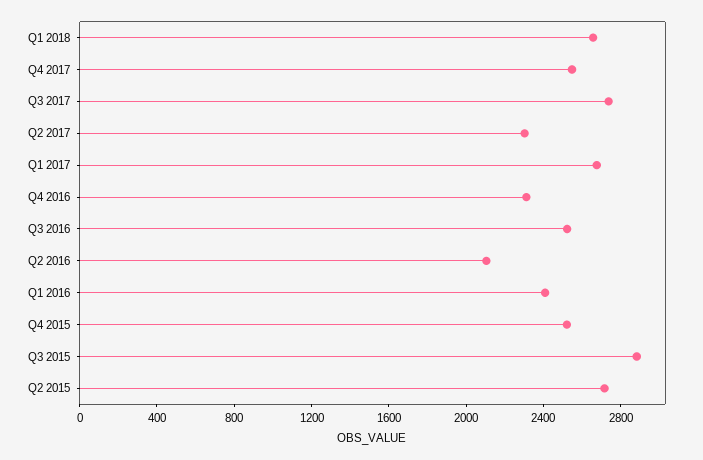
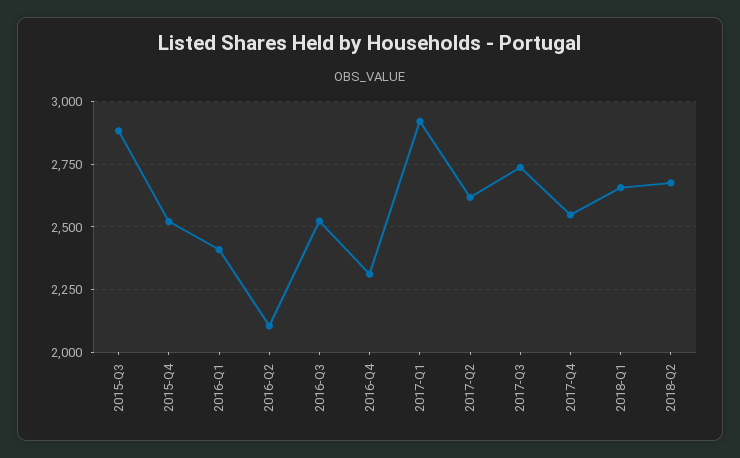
Q2 2017: 2300 -> 2625
Q1 2017: 2700 -> 2925
Q2 2015: 2700 -> none
2018-Q2: none -> 2675

